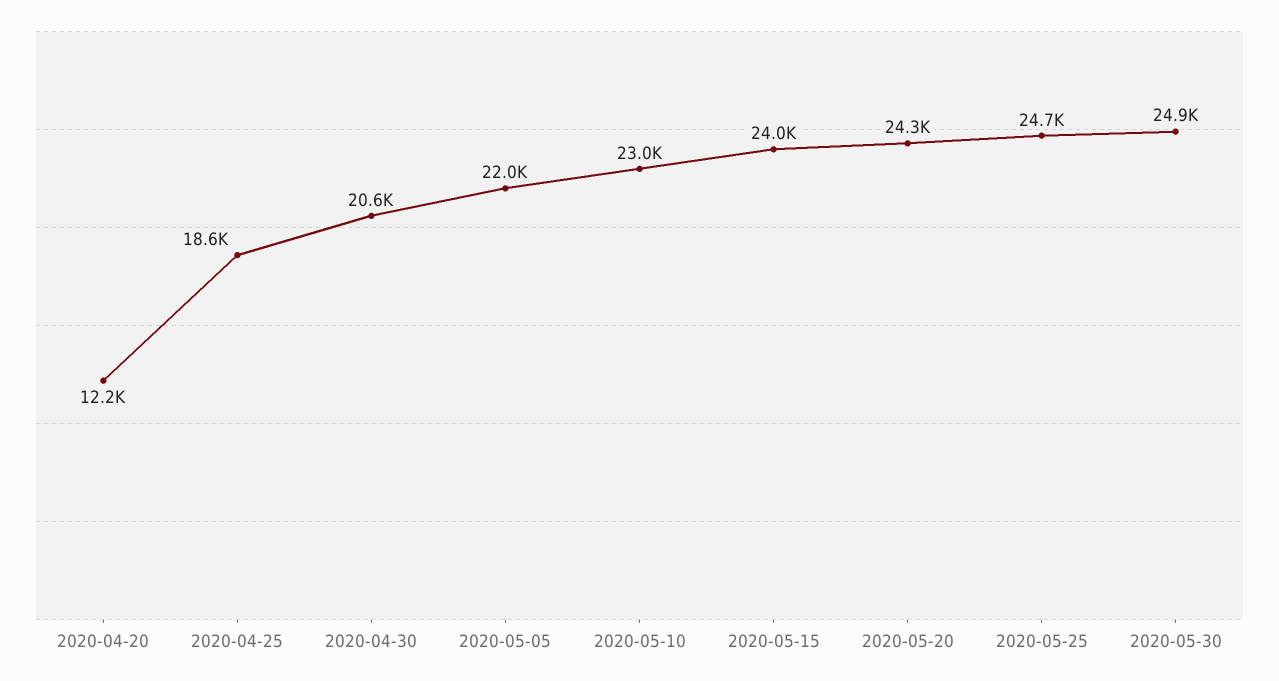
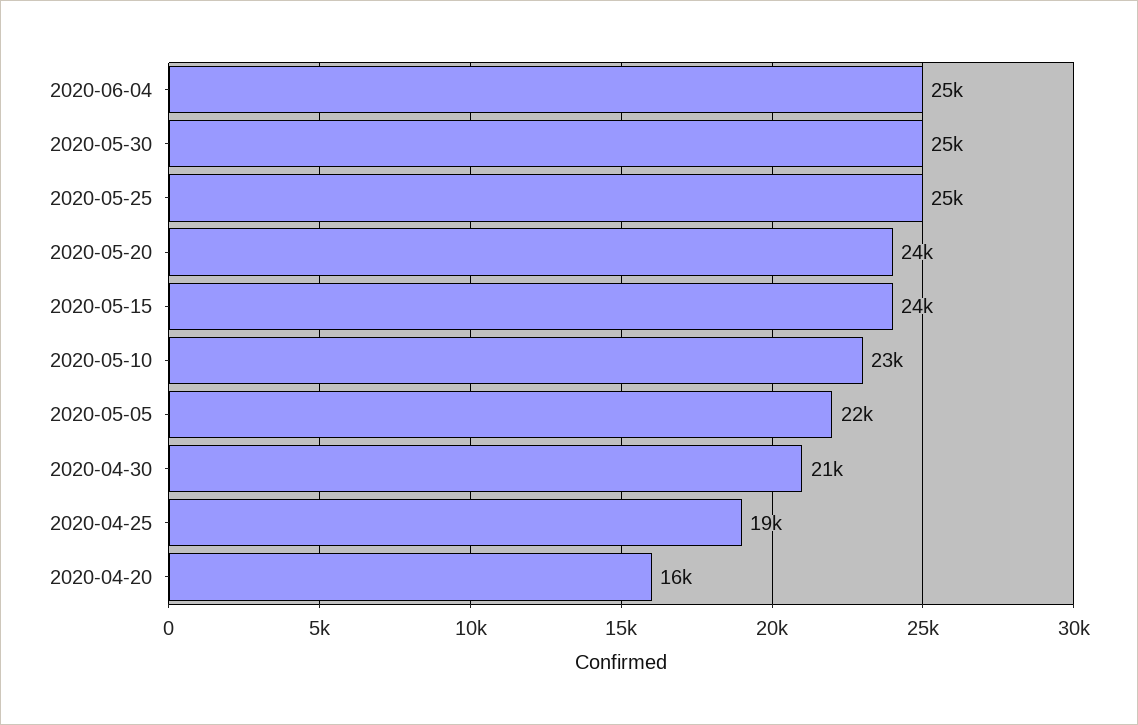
2020-04-20: 12200 -> 16000
2020-06-04: none -> 25000

